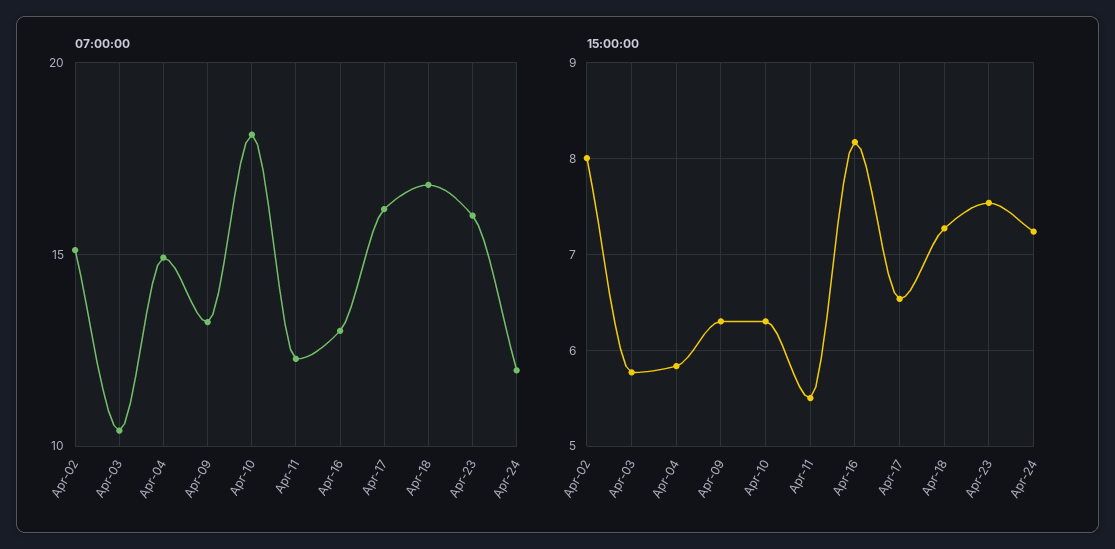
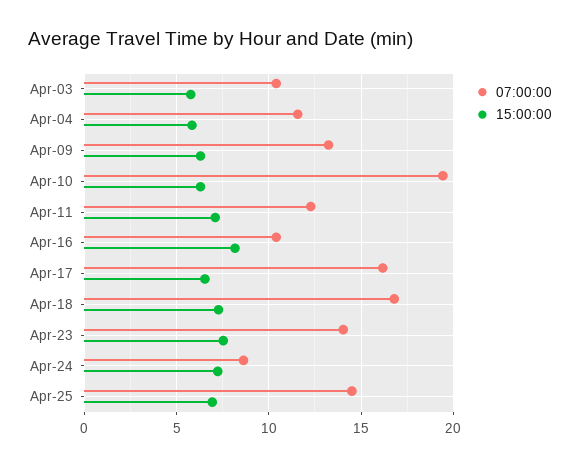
07:00:00, Apr-02: 15 -> none
07:00:00, Apr-04: 15 -> 11.5
07:00:00, Apr-10: 18 -> 19.5
07:00:00, Apr-16: 13 -> 10.5
07:00:00, Apr-23: 16 -> 14
07:00:00, Apr-24: 12 -> 8.5
15:00:00, Apr-02: 8 -> none
15:00:00, Apr-11: 5.5 -> 7
07:00:00, Apr-25: none -> 14.5
15:00:00, Apr-25: none -> 7

